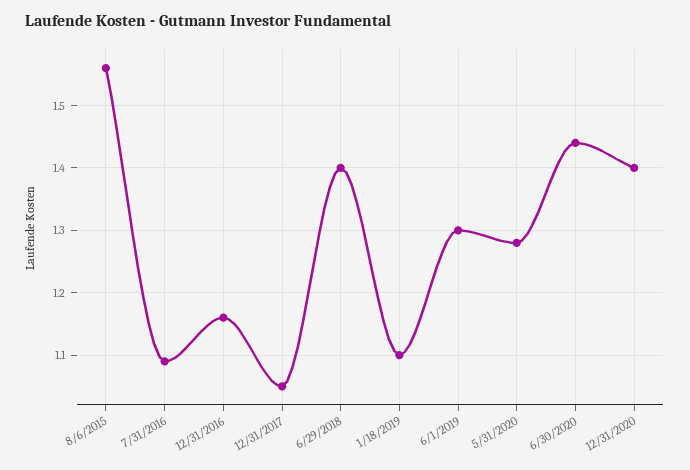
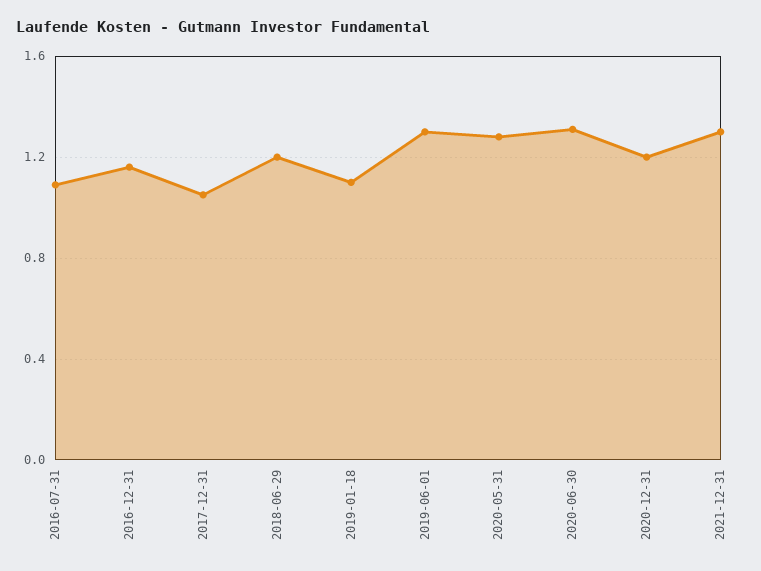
8/6/2015: 1.56 -> none
6/29/2018: 1.4 -> 1.2
6/30/2020: 1.44 -> 1.3
12/31/2020: 1.4 -> 1.2
2021-12-31: none -> 1.3

